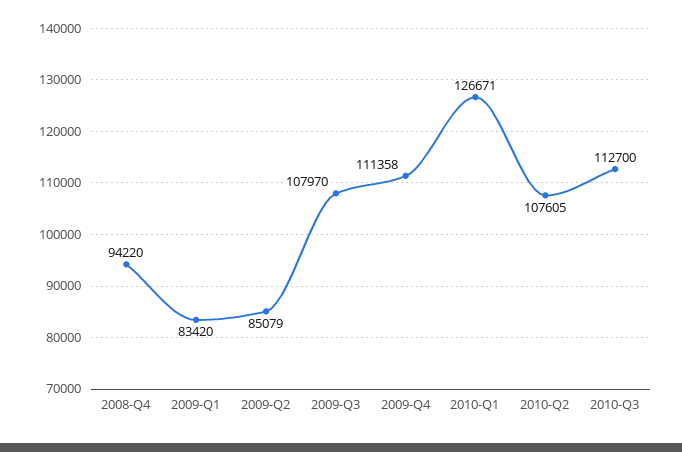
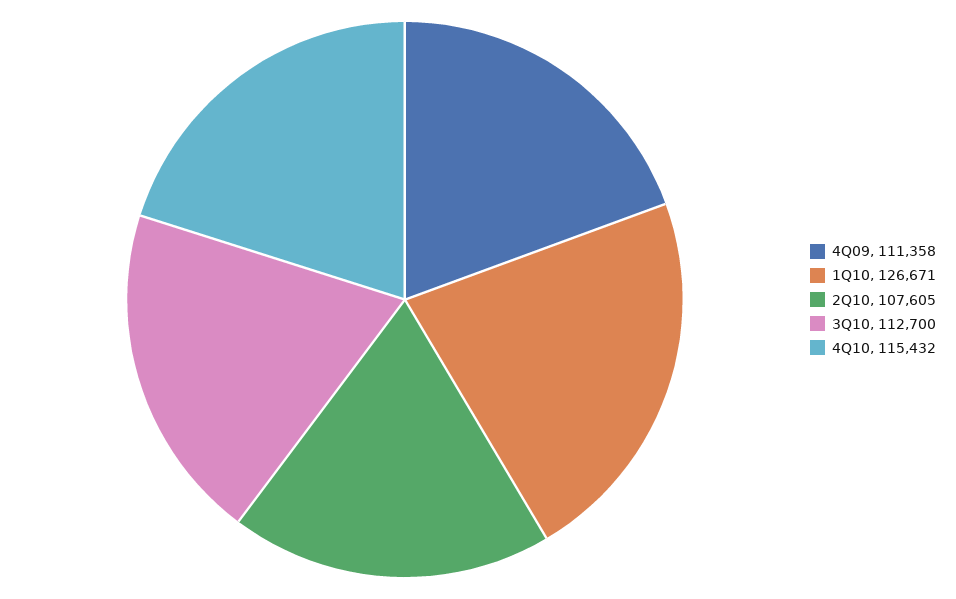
2008-Q4: 94220 -> none
2009-Q1: 83420 -> none
2009-Q2: 85079 -> none
2009-Q3: 107970 -> none
4Q10: none -> 115432

